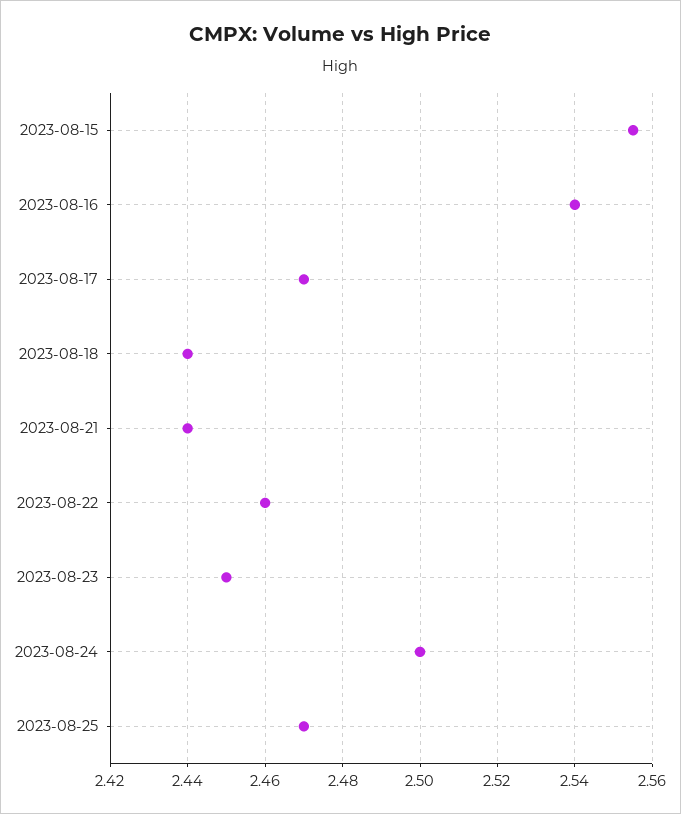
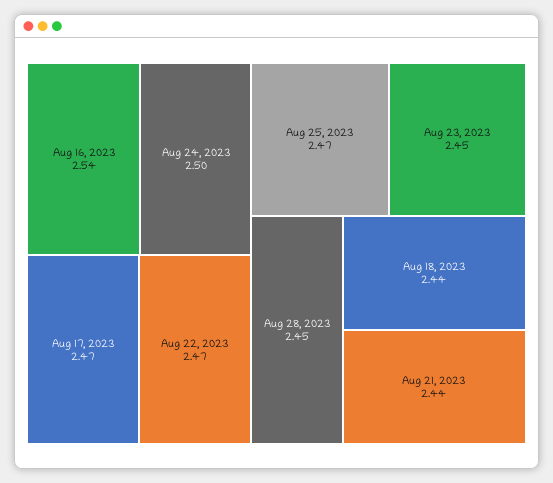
2023-08-15: 2.555 -> none
2023-08-22: 2.46 -> 2.47
Aug 28, 2023: none -> 2.45

